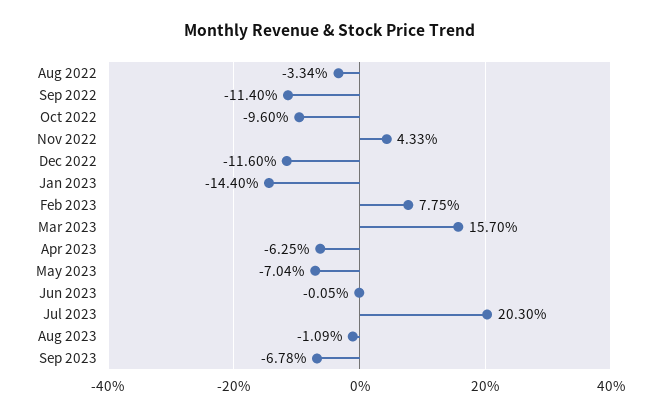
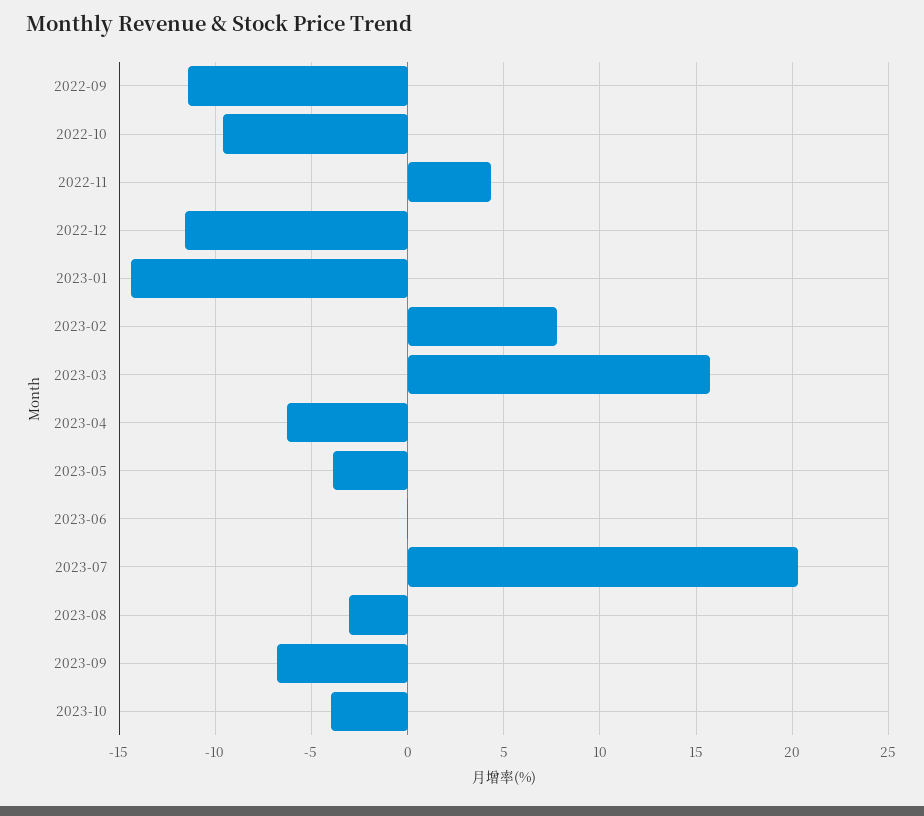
Aug 2022: -3.34 -> none
May 2023: -7.04 -> -4
Aug 2023: -1.09 -> -3
2023-10: none -> -4

